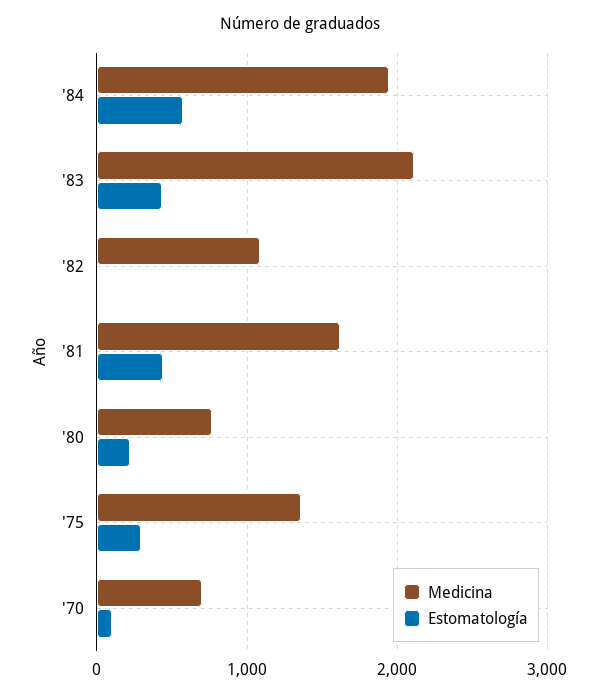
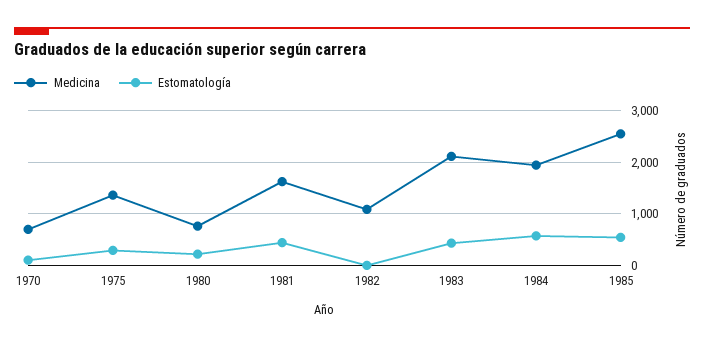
Medicina, 1985: none -> 2600
Estomatología, 1985: none -> 600

